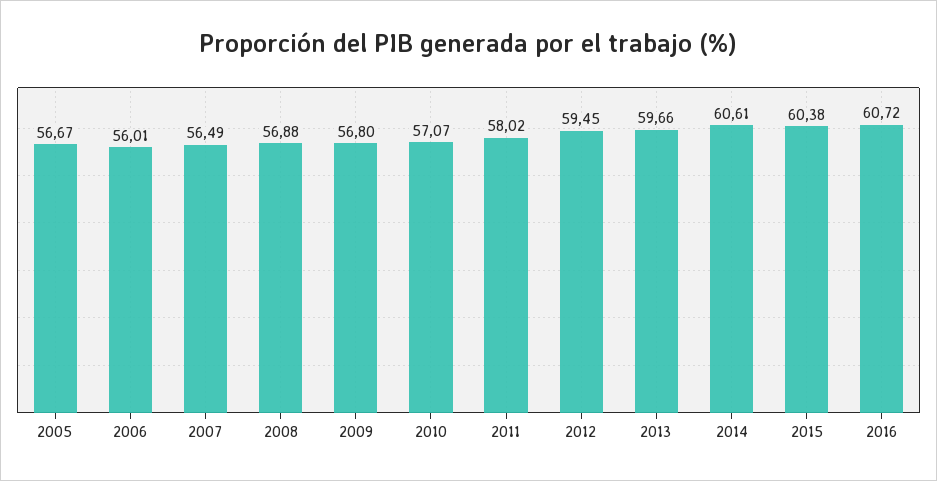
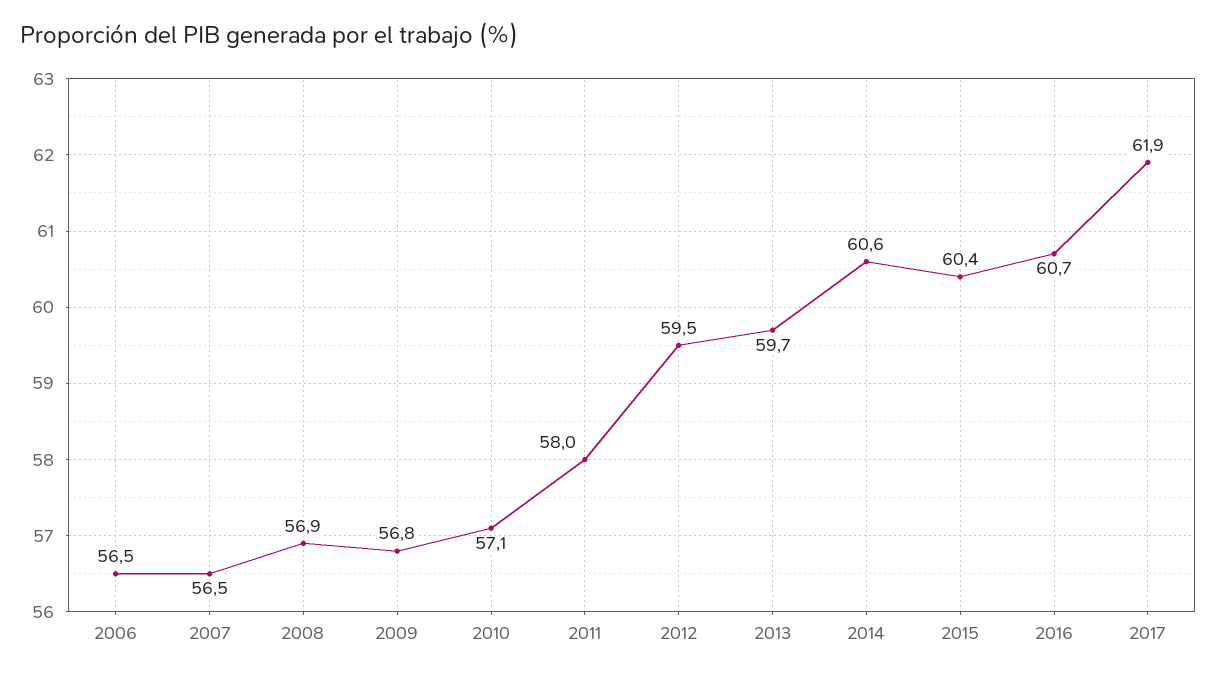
2005: 56.67 -> none
2006: 56.01 -> 56.5
2017: none -> 61.9

